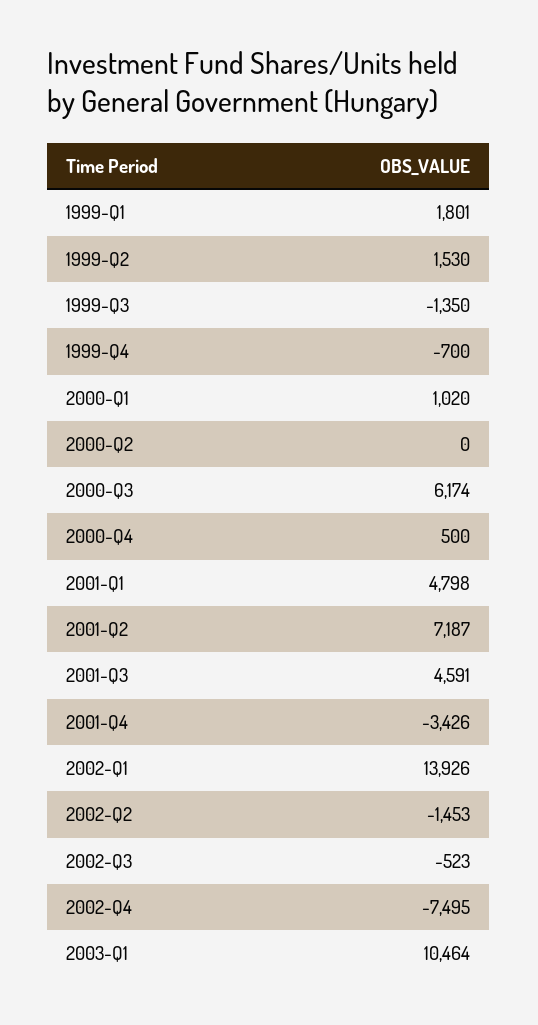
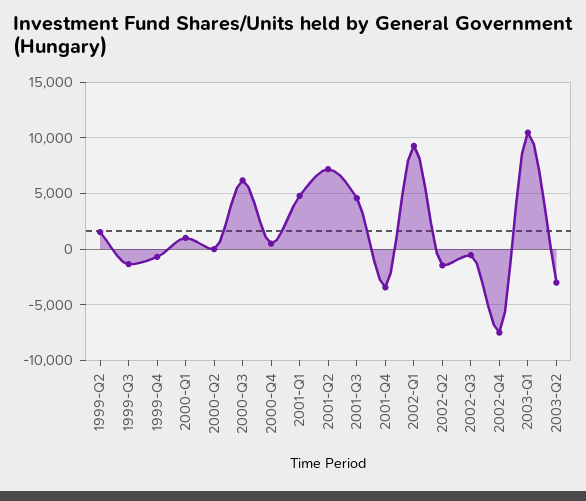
1999-Q1: 1801 -> none
2002-Q1: 13926 -> 9000
2003-Q2: none -> -3000

